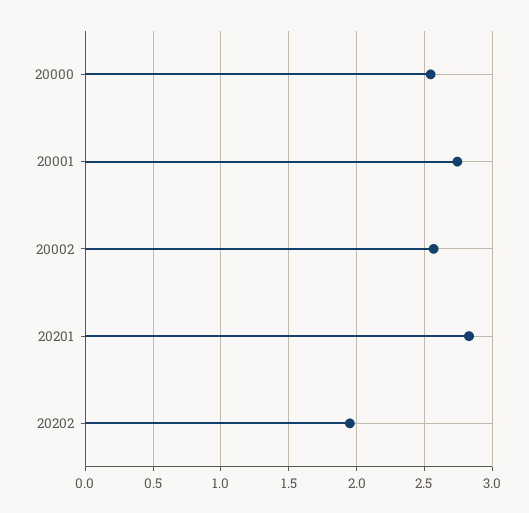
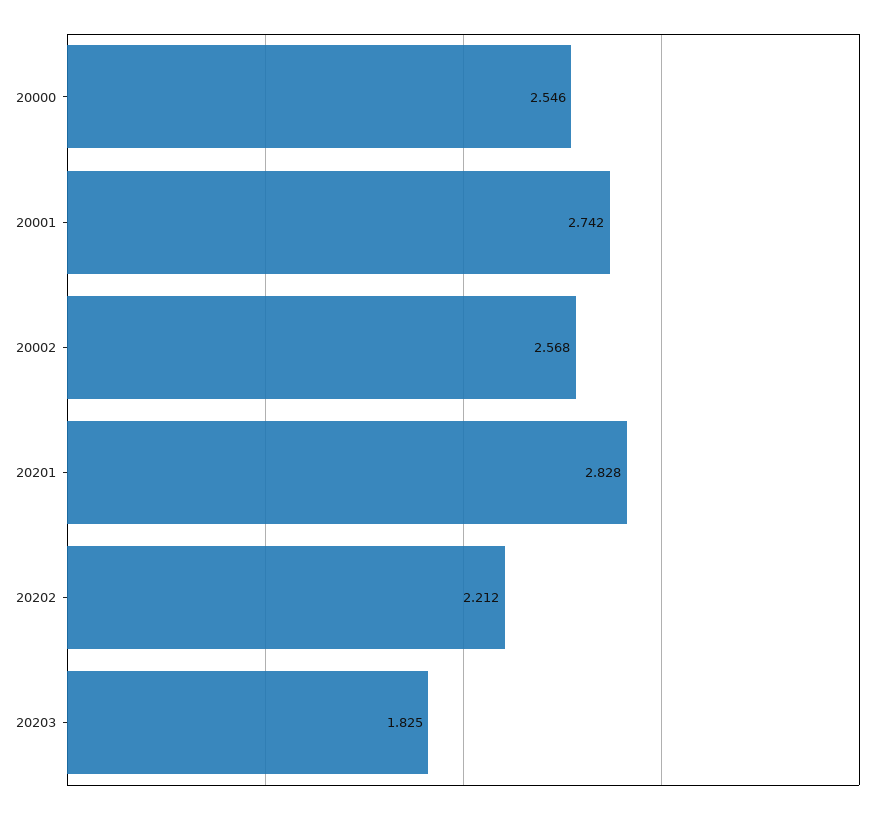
20202: 1.95 -> 2.212
20203: none -> 1.825

